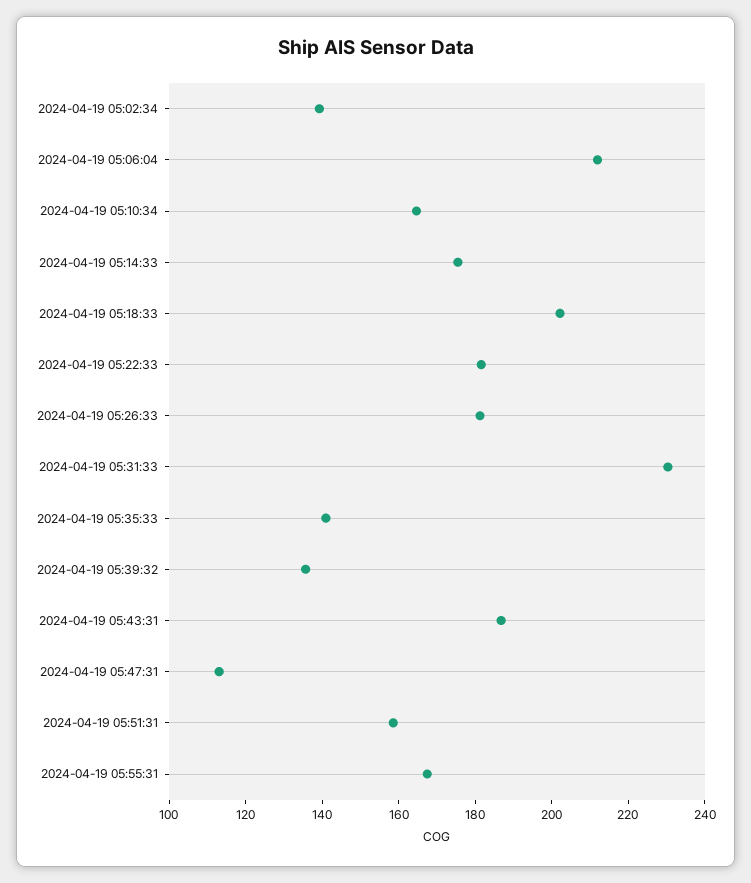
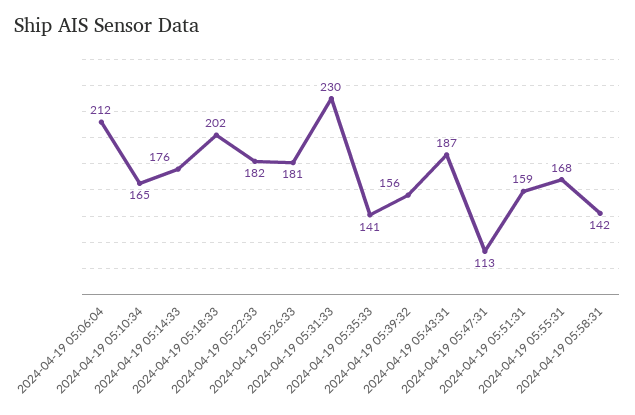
2024-04-19 05:02:34: 140 -> none
2024-04-19 05:39:32: 135 -> 156
2024-04-19 05:58:31: none -> 142

